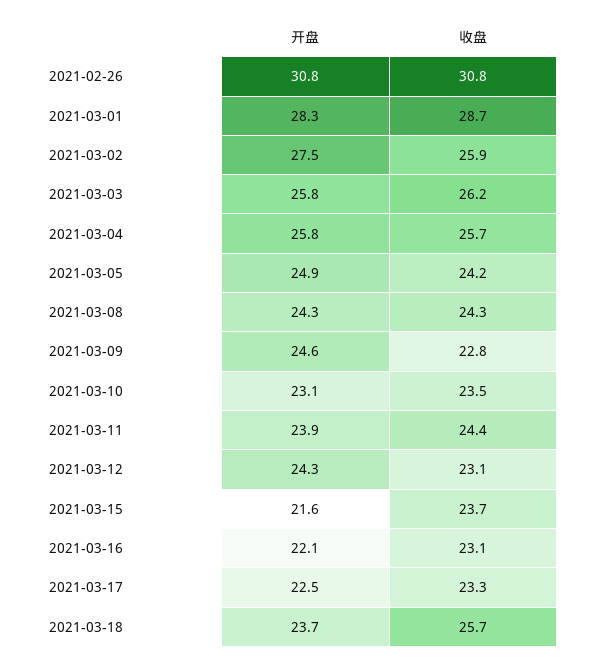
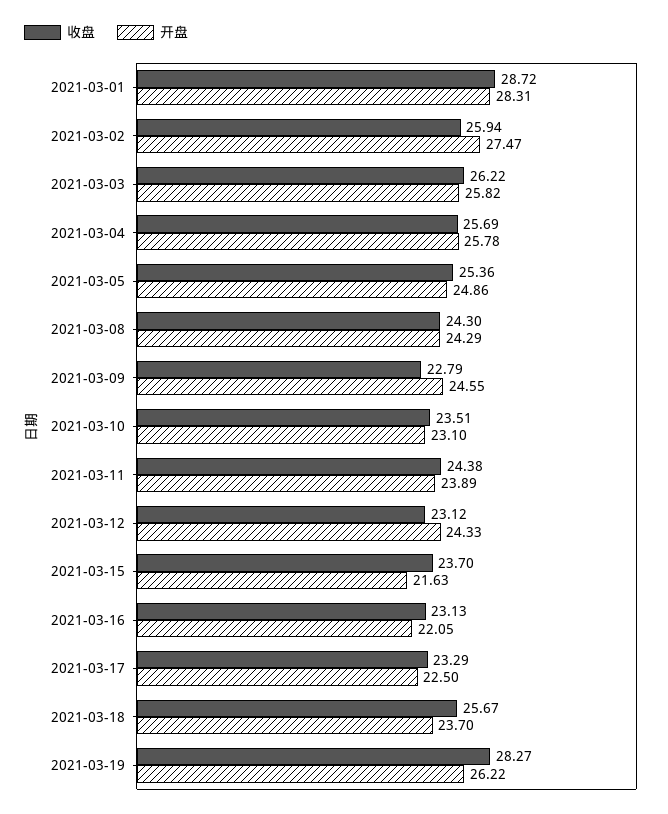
开盘, 2021-02-26: 30.8 -> none
收盘, 2021-02-26: 30.8 -> none
收盘, 2021-03-05: 24.2 -> 25.36
收盘, 2021-03-19: none -> 28.27
开盘, 2021-03-19: none -> 26.22

